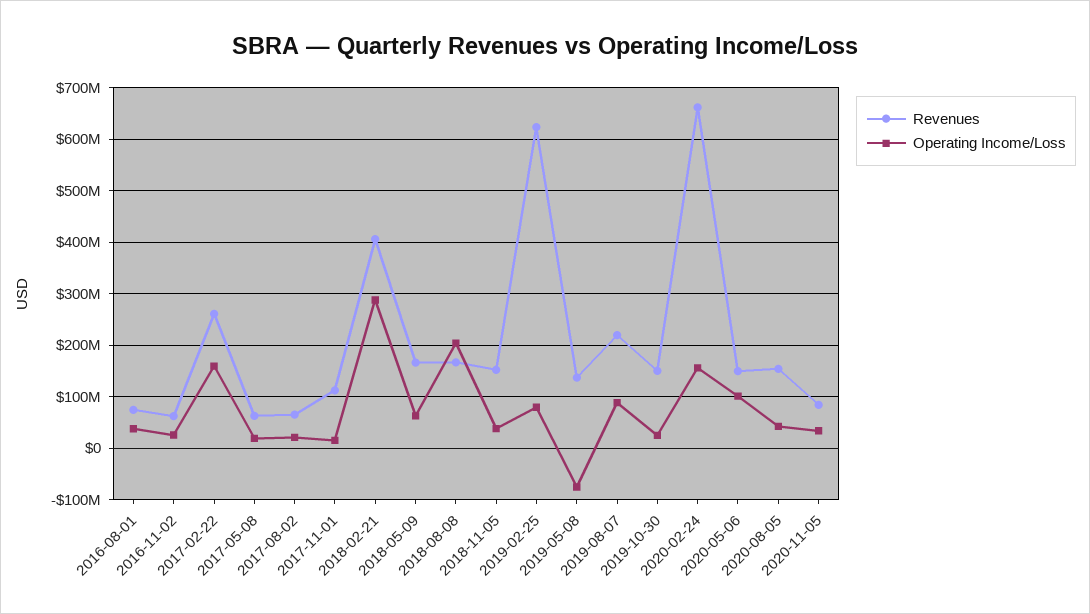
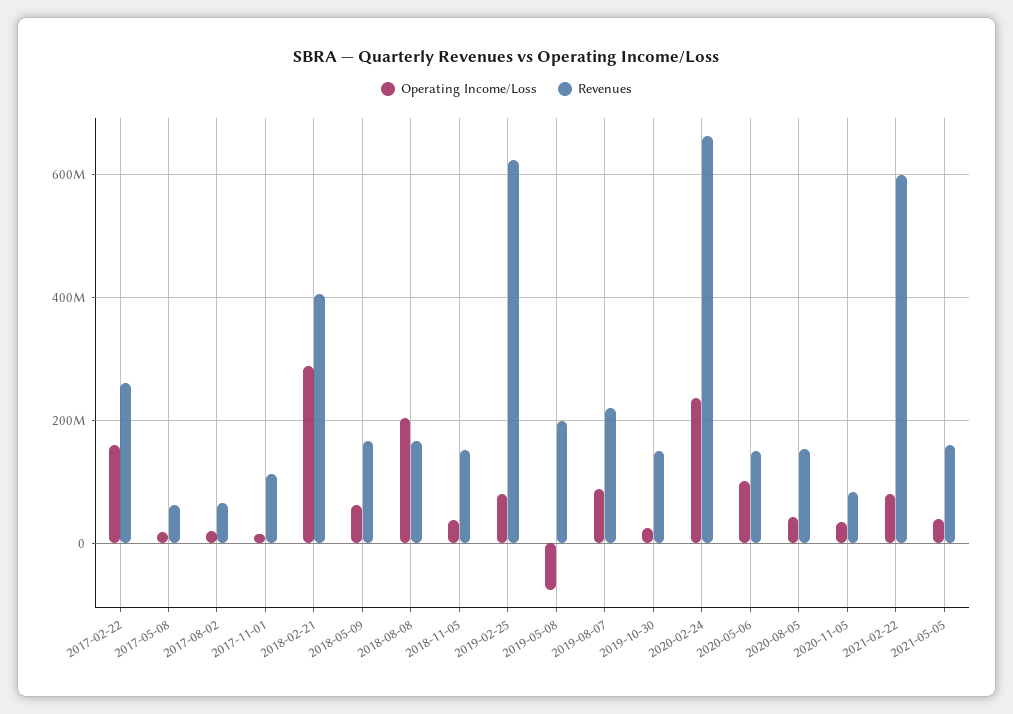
Revenues, 2016-08-01: 80000000 -> none
Operating Income/Loss, 2016-08-01: 40000000 -> none
Revenues, 2016-11-02: 60000000 -> none
Operating Income/Loss, 2016-11-02: 20000000 -> none
Revenues, 2019-05-08: 140000000 -> 200000000
Operating Income/Loss, 2020-02-24: 160000000 -> 240000000
Operating Income/Loss, 2021-02-22: none -> 80000000
Revenues, 2021-02-22: none -> 600000000
Operating Income/Loss, 2021-05-05: none -> 40000000
Revenues, 2021-05-05: none -> 160000000

